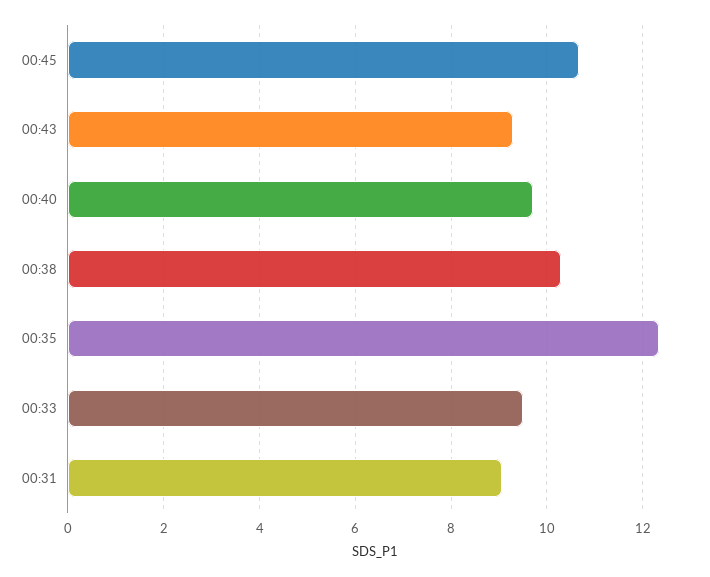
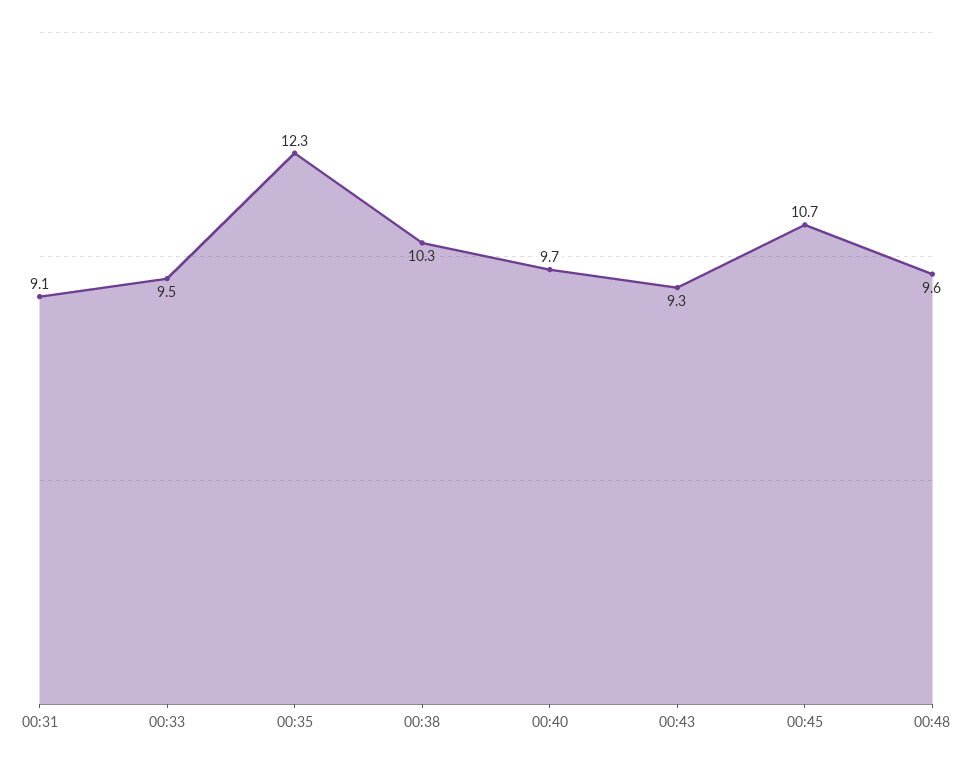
00:48: none -> 9.6

